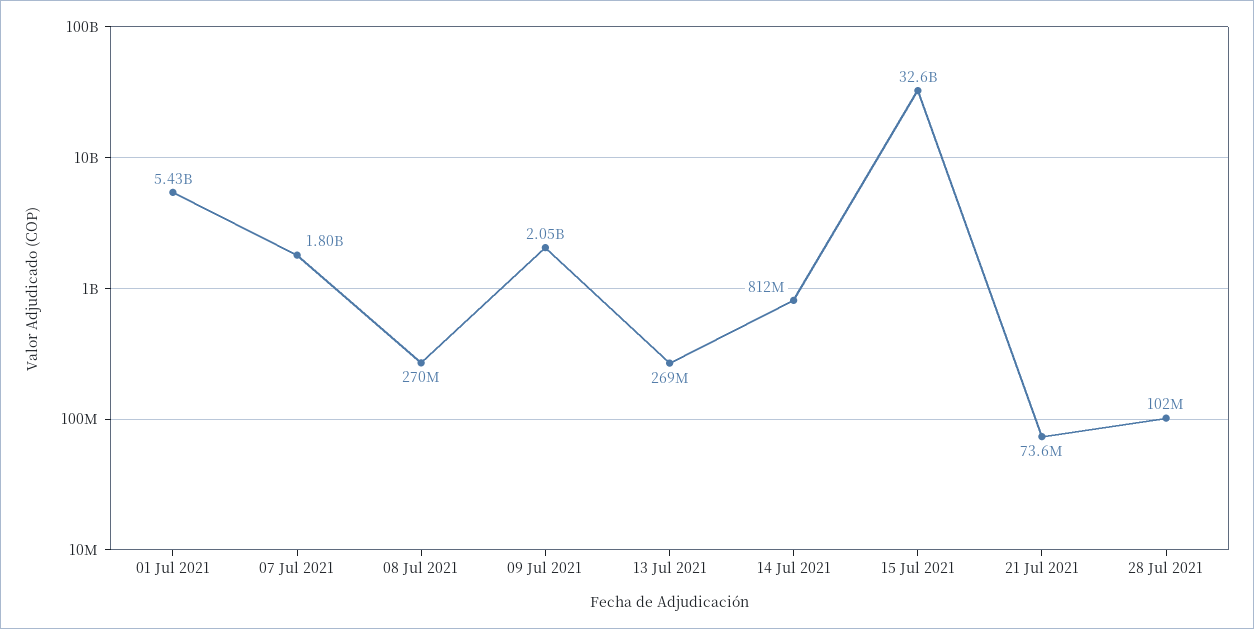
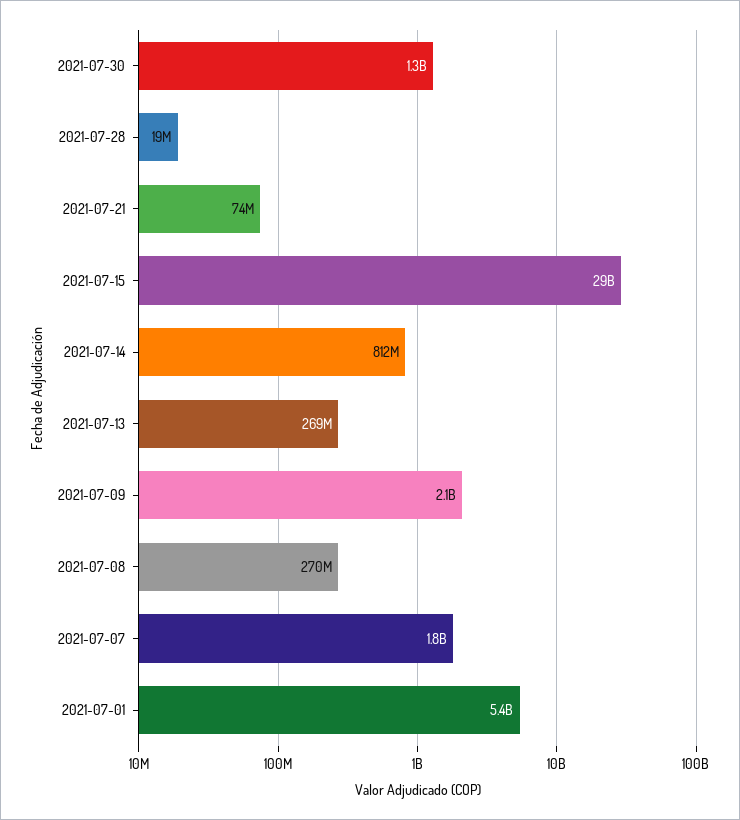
15 Jul 2021: 32600000000 -> 29000000000
28 Jul 2021: 102000000 -> 19000000
2021-07-30: none -> 1300000000

